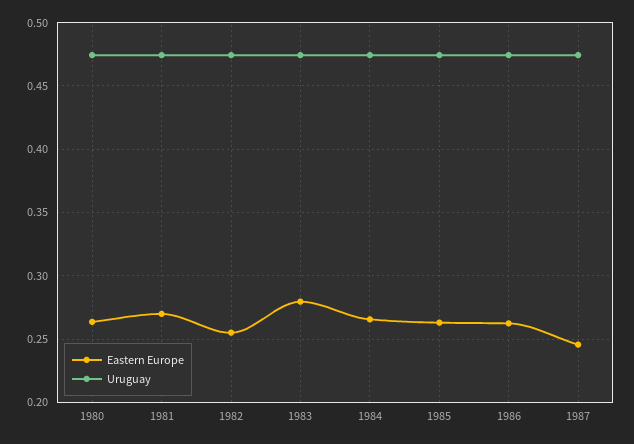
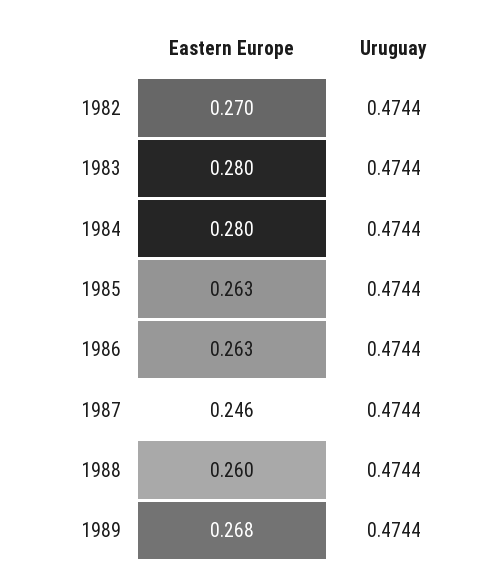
Eastern Europe, 1980: 0.265 -> none
Uruguay, 1980: 0.475 -> none
Eastern Europe, 1981: 0.27 -> none
Uruguay, 1981: 0.475 -> none
Eastern Europe, 1982: 0.255 -> 0.27
Eastern Europe, 1984: 0.265 -> 0.28
Eastern Europe, 1988: none -> 0.26
Uruguay, 1988: none -> 0.4744
Eastern Europe, 1989: none -> 0.268
Uruguay, 1989: none -> 0.4744

